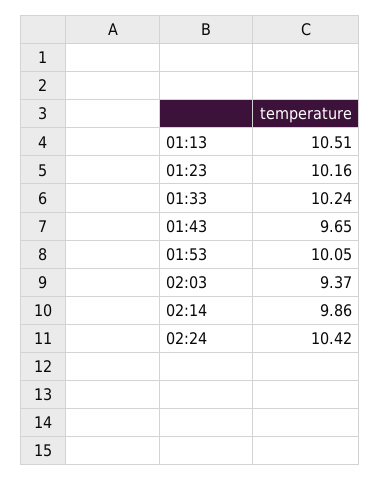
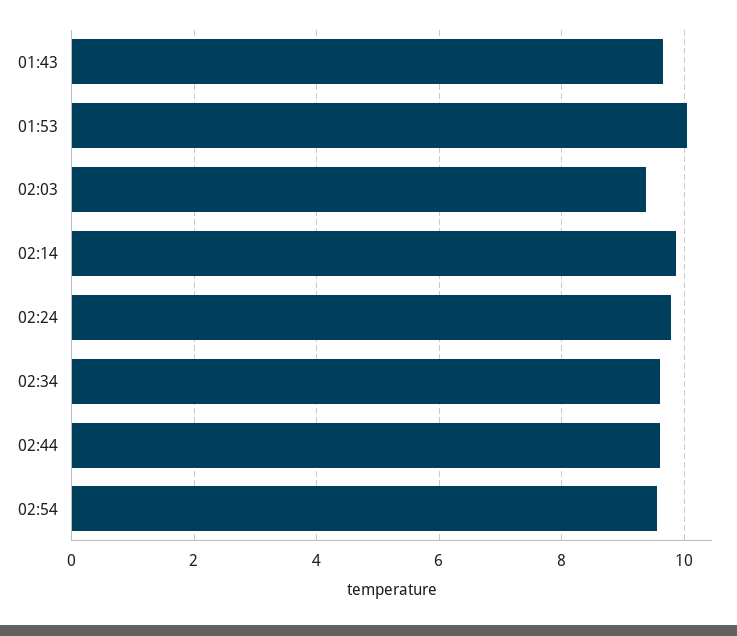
01:13: 10.51 -> none
01:23: 10.16 -> none
01:33: 10.24 -> none
02:24: 10.42 -> 9.8
02:34: none -> 9.6
02:44: none -> 9.6
02:54: none -> 9.6

